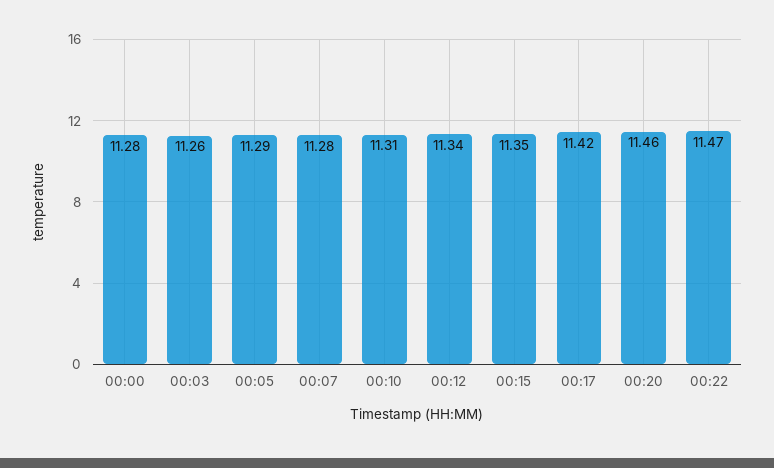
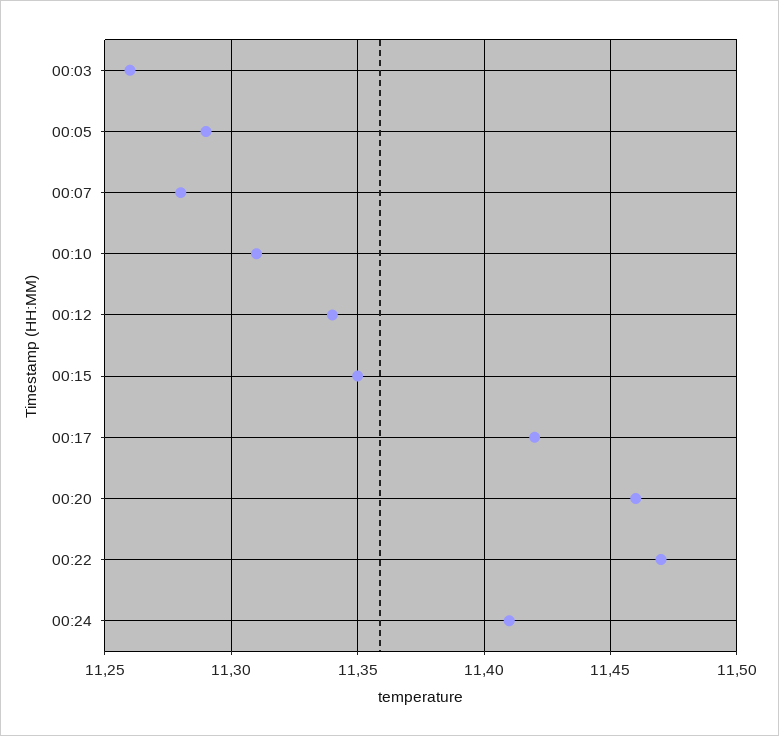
00:00: 11.28 -> none
00:24: none -> 11.41

